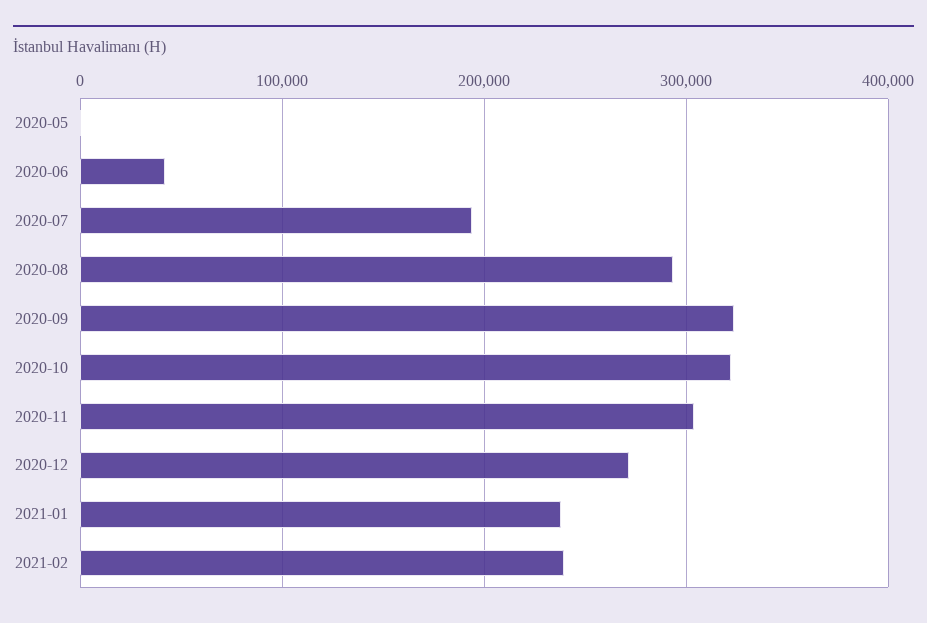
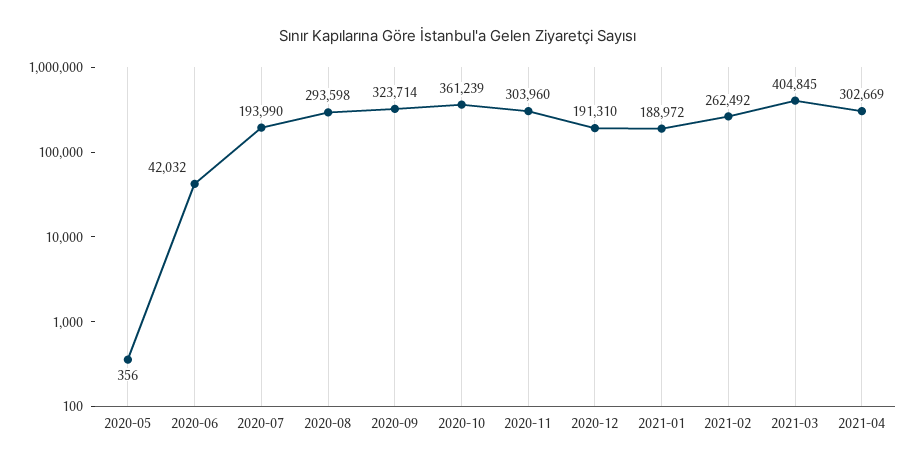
2020-10: 320000 -> 361239
2020-12: 270000 -> 191310
2021-01: 240000 -> 188972
2021-02: 240000 -> 262492
2021-03: none -> 404845
2021-04: none -> 302669

